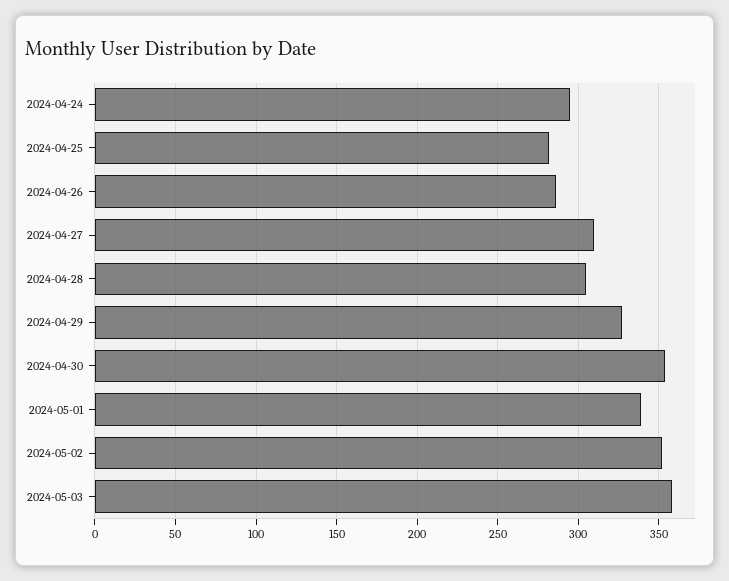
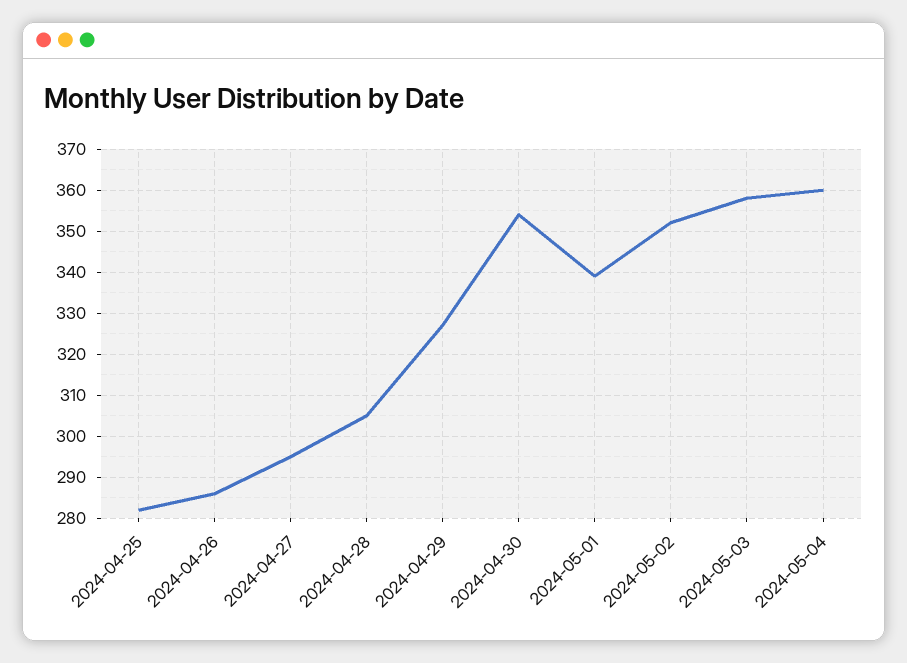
2024-04-24: 295 -> none
2024-04-27: 310 -> 295
2024-05-04: none -> 360

